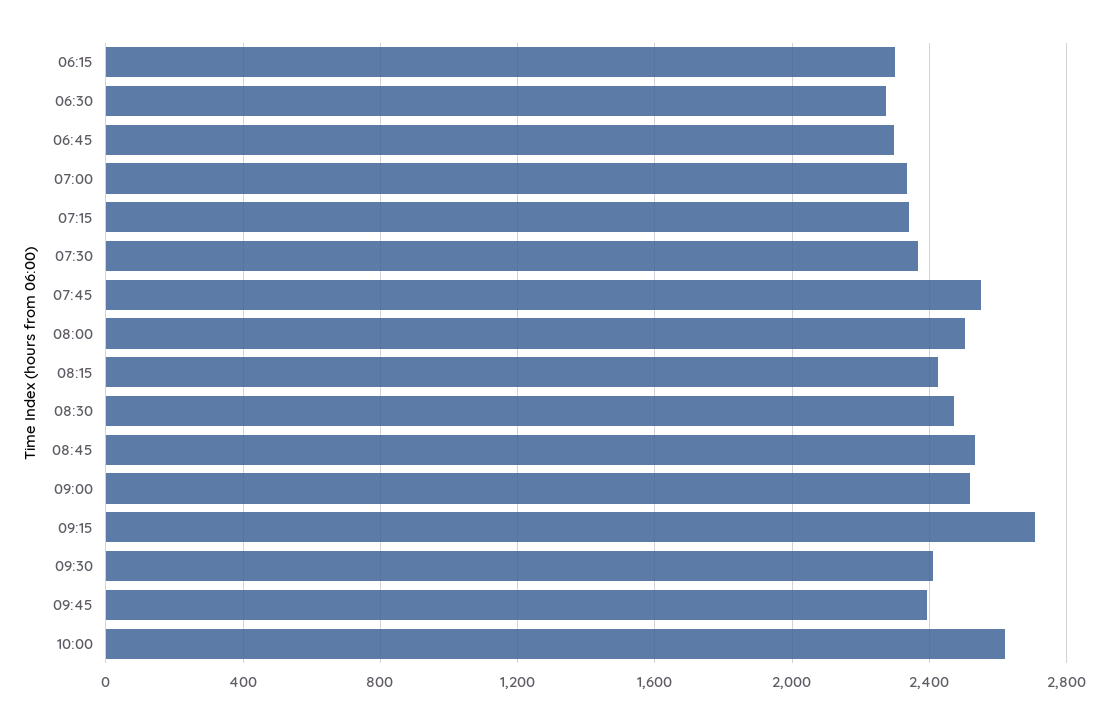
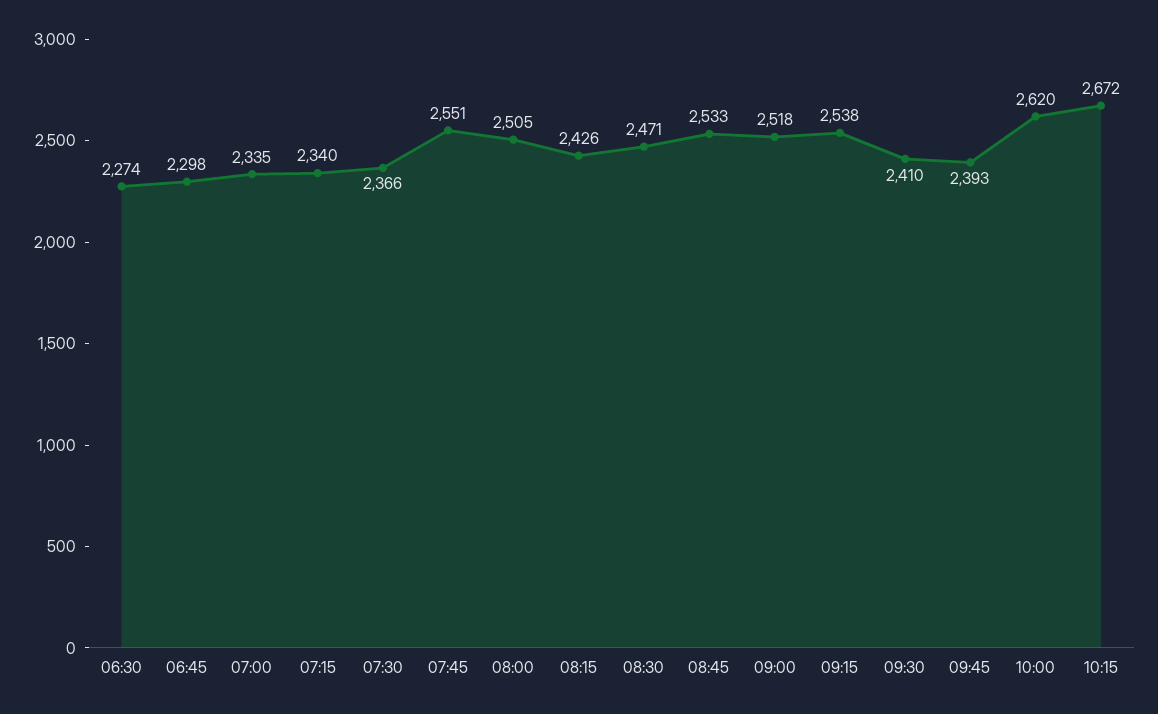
06:15: 2300 -> none
09:15: 2700 -> 2538
10:15: none -> 2672

